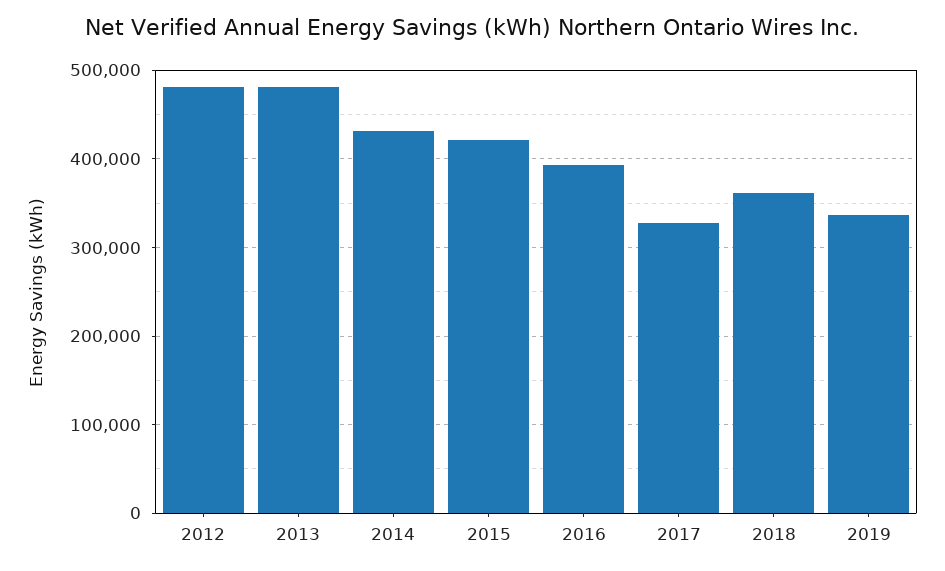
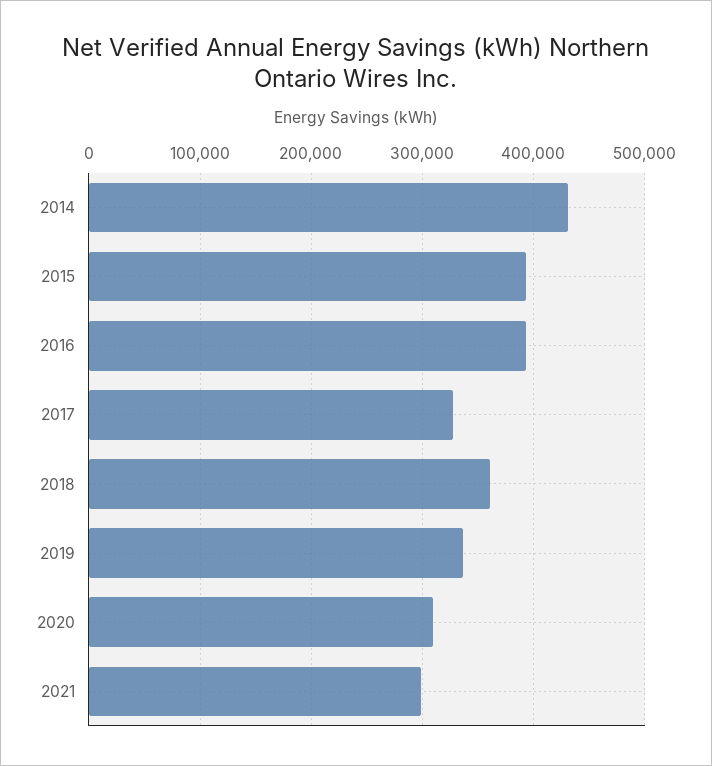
2012: 480000 -> none
2013: 480000 -> none
2015: 420000 -> 390000
2020: none -> 310000
2021: none -> 300000

